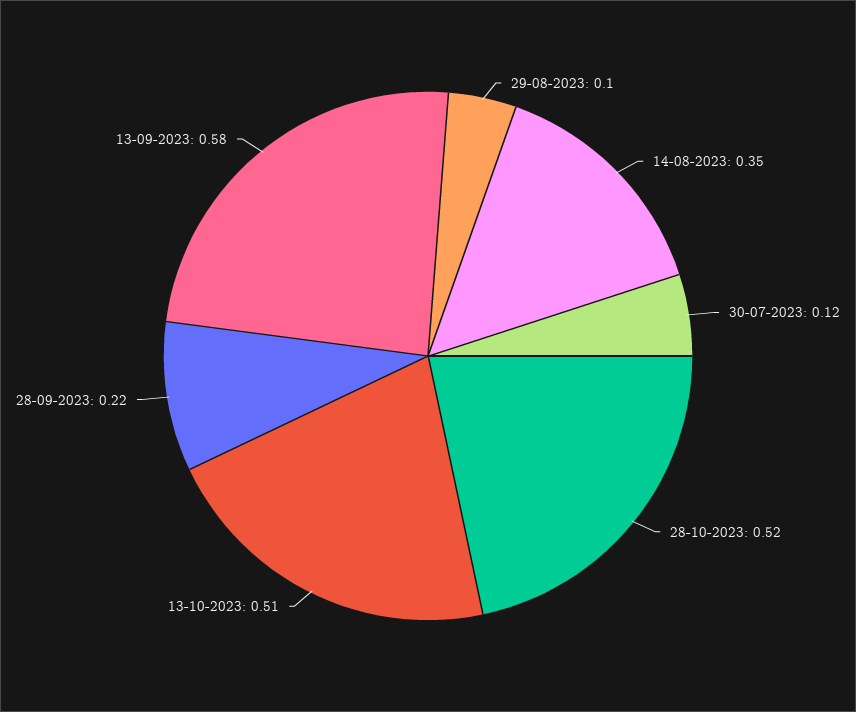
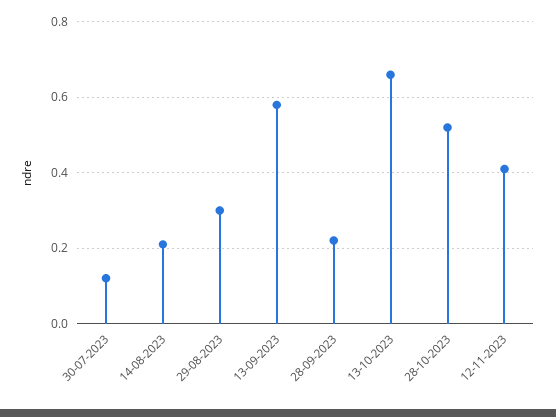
29-08-2023: 0.1 -> 0.3
14-08-2023: 0.35 -> 0.2
13-10-2023: 0.51 -> 0.65
12-11-2023: none -> 0.4

